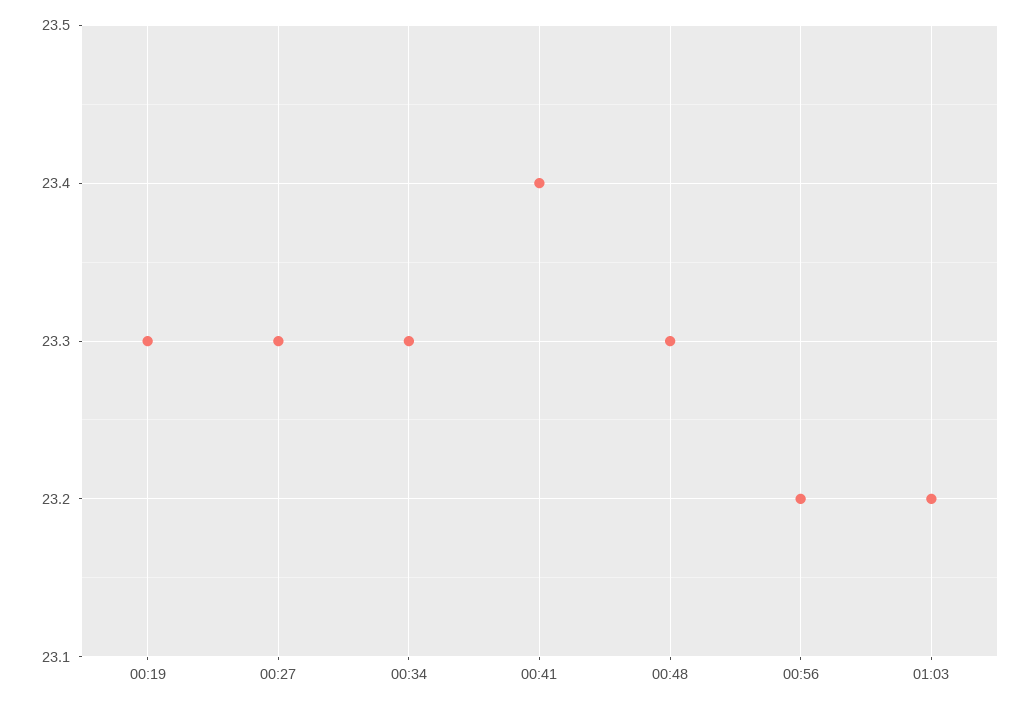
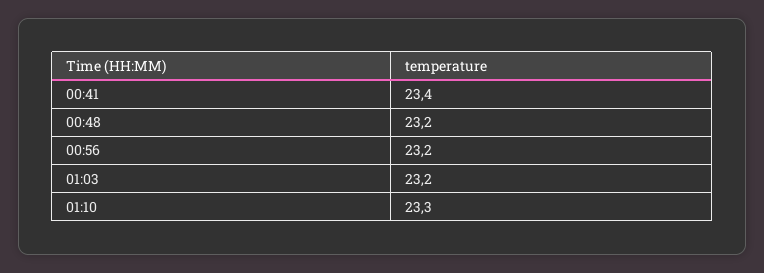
00:19: 23.3 -> none
00:27: 23.3 -> none
00:34: 23.3 -> none
00:48: 23.3 -> 23.2
01:10: none -> 23.3

